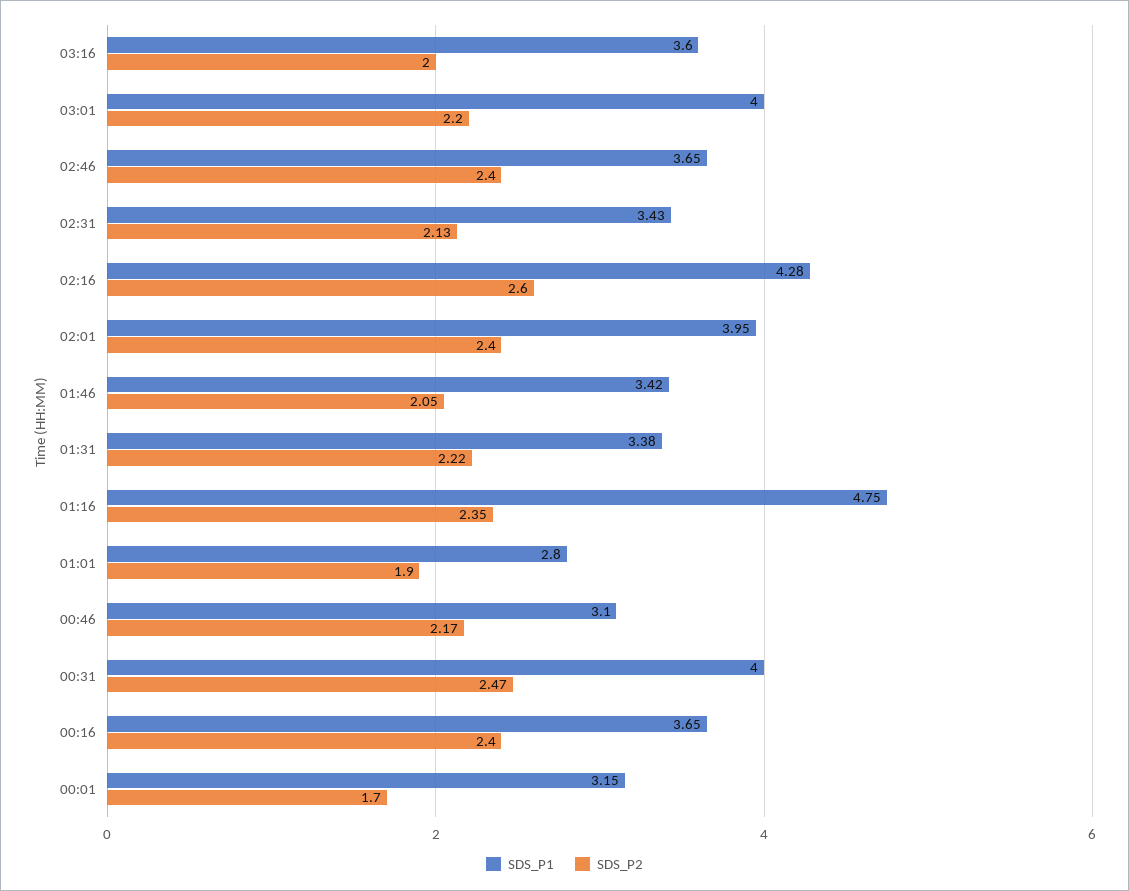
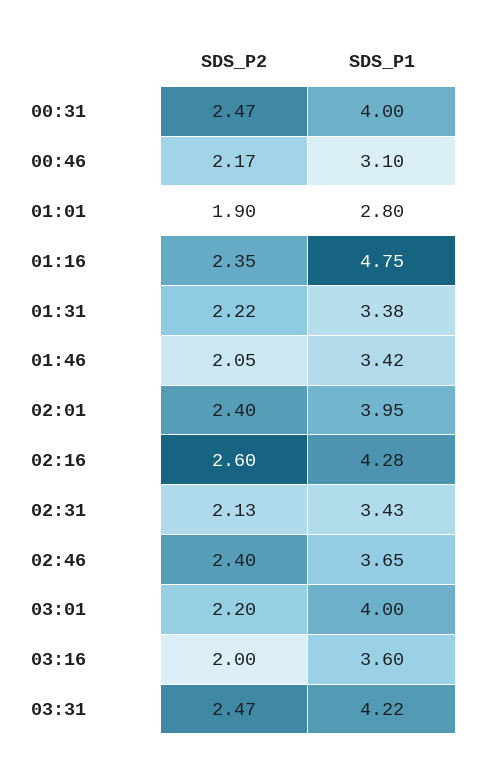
SDS_P1, 00:16: 3.65 -> none
SDS_P2, 00:16: 2.4 -> none
SDS_P1, 00:01: 3.15 -> none
SDS_P2, 00:01: 1.7 -> none
SDS_P2, 03:31: none -> 2.47
SDS_P1, 03:31: none -> 4.22

